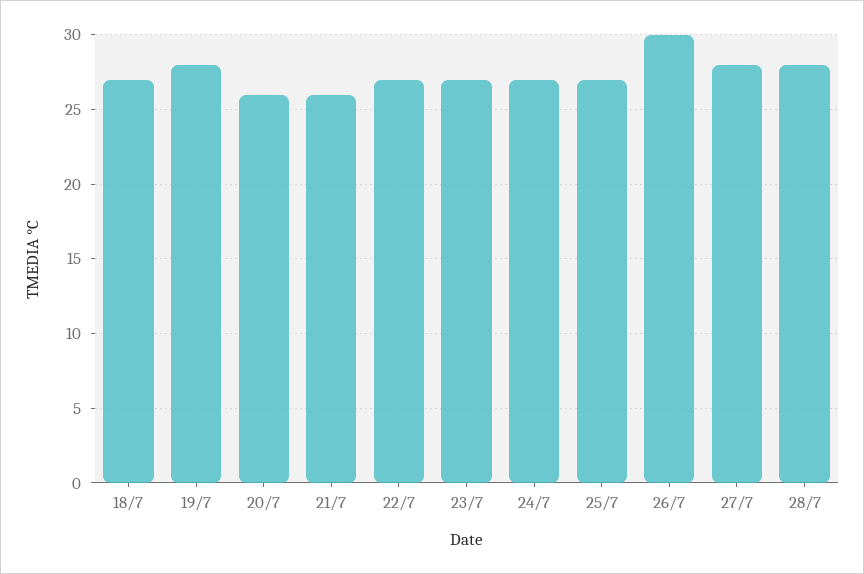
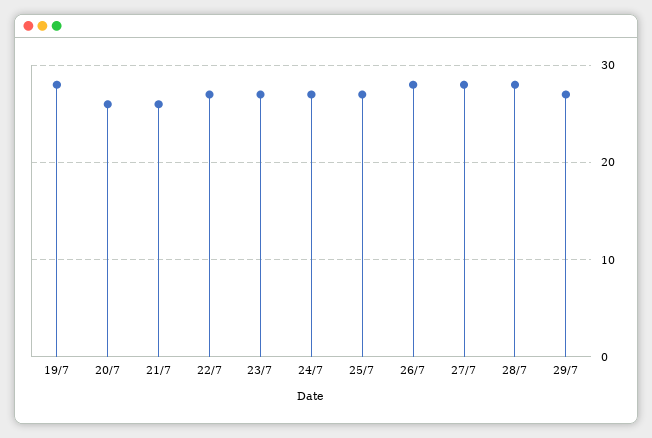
18/7: 27 -> none
26/7: 30 -> 28
29/7: none -> 27

